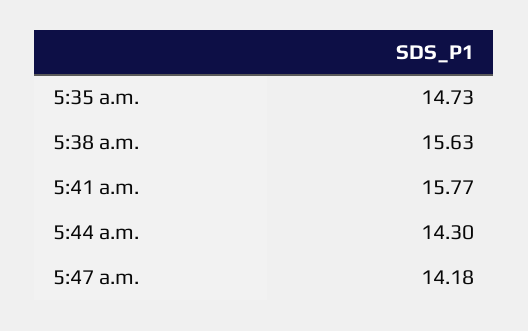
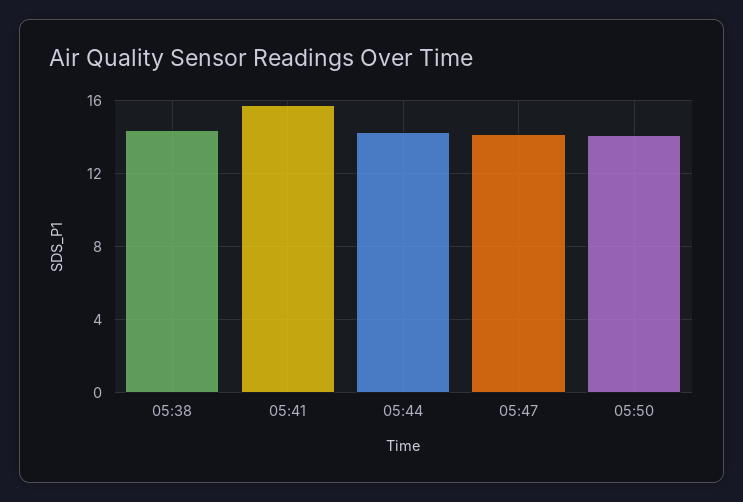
5:35 a.m.: 14.73 -> none
5:38 a.m.: 15.63 -> 14.5
05:50: none -> 14

